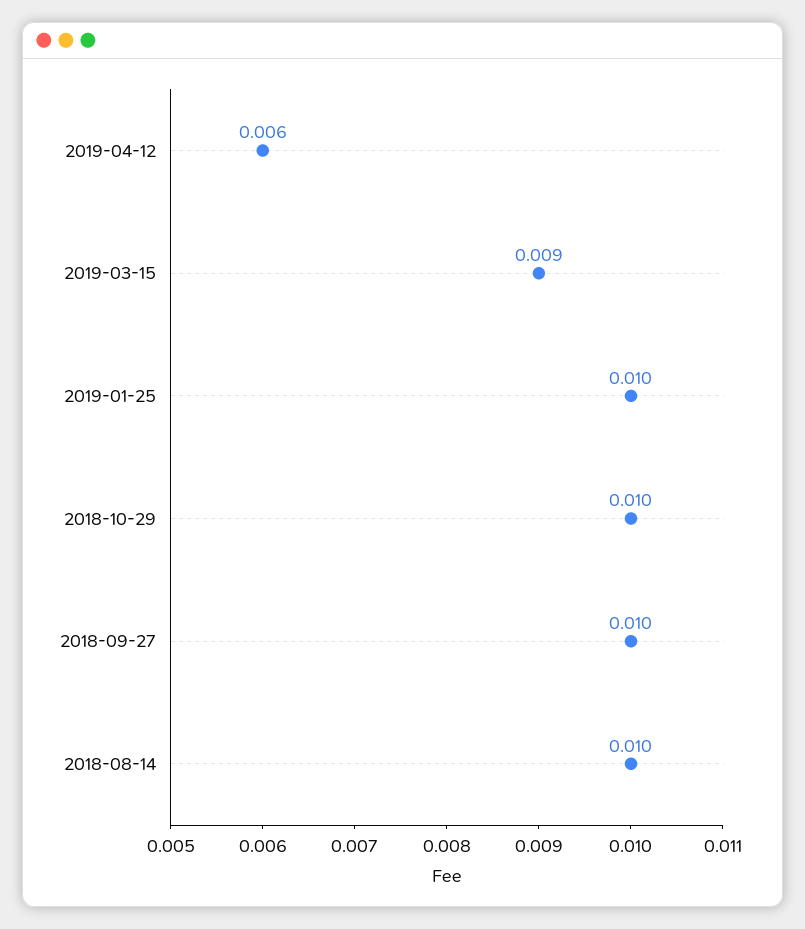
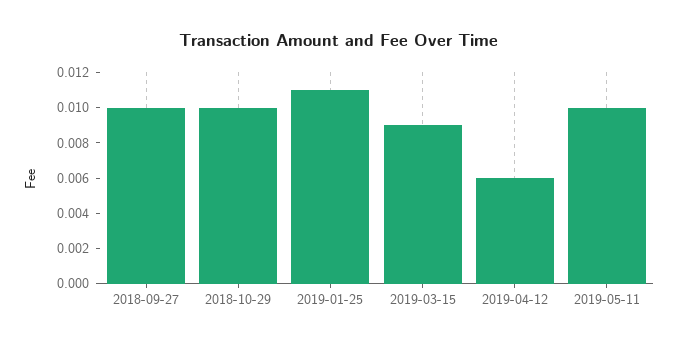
2019-01-25: 0.01 -> 0.011
2018-08-14: 0.01 -> none
2019-05-11: none -> 0.01

